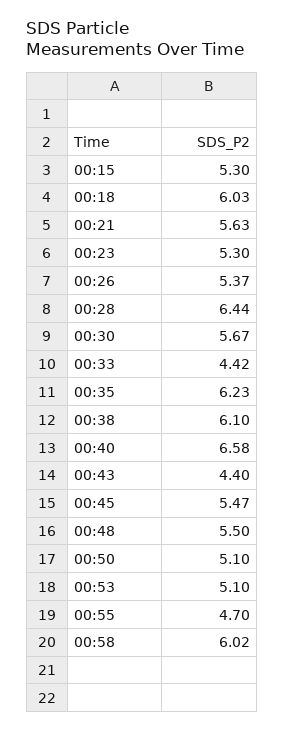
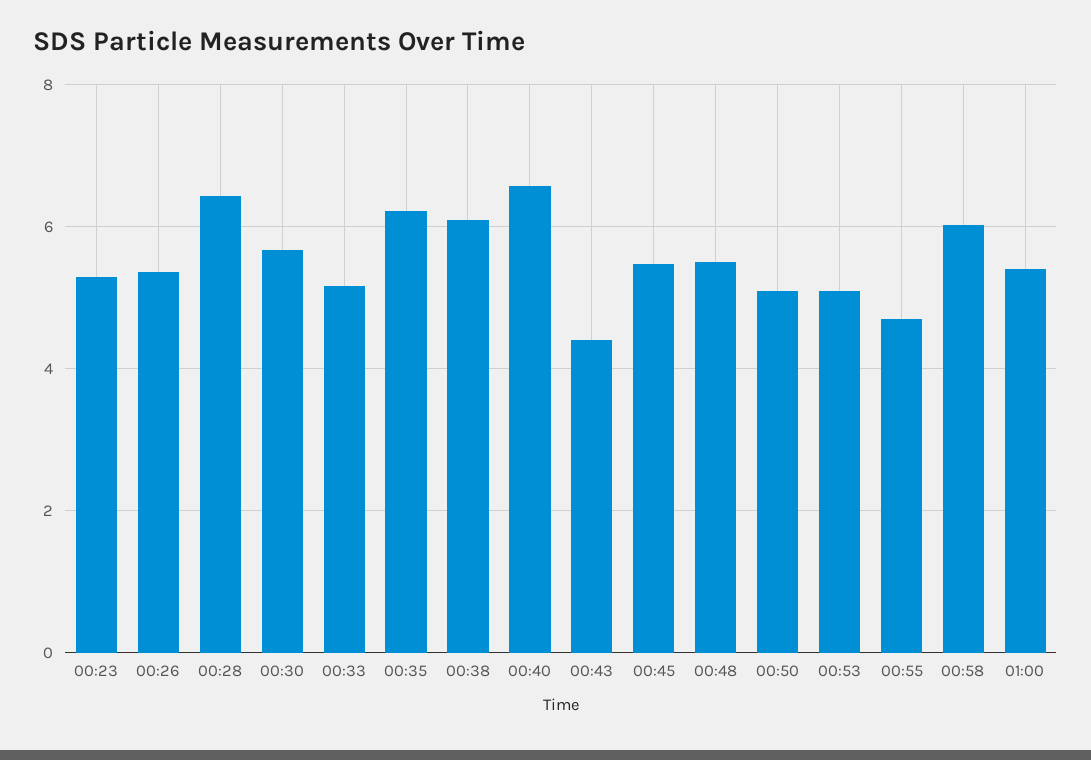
00:15: 5.3 -> none
00:18: 6.03 -> none
00:21: 5.63 -> none
00:33: 4.42 -> 5.2
01:00: none -> 5.4

